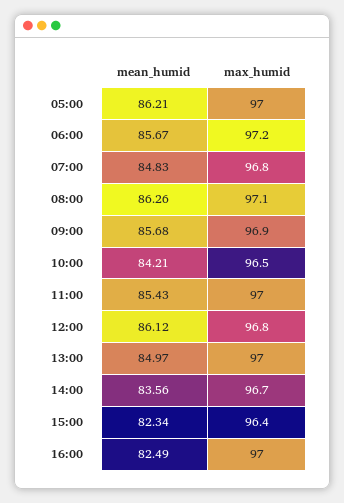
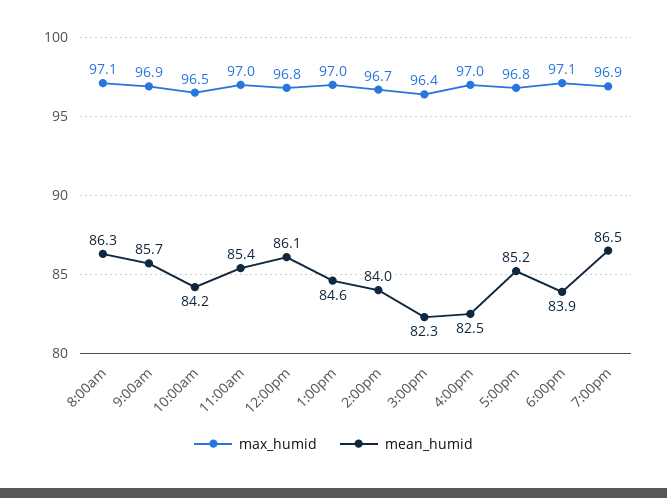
mean_humid, 05:00: 86.21 -> none
max_humid, 05:00: 97 -> none
mean_humid, 06:00: 85.67 -> none
max_humid, 06:00: 97.2 -> none
mean_humid, 07:00: 84.83 -> none
max_humid, 07:00: 96.8 -> none
mean_humid, 13:00: 84.97 -> 84.6
mean_humid, 14:00: 83.56 -> 84
max_humid, 5:00pm: none -> 96.8
mean_humid, 5:00pm: none -> 85.2
max_humid, 6:00pm: none -> 97.1
mean_humid, 6:00pm: none -> 83.9
max_humid, 7:00pm: none -> 96.9
mean_humid, 7:00pm: none -> 86.5

